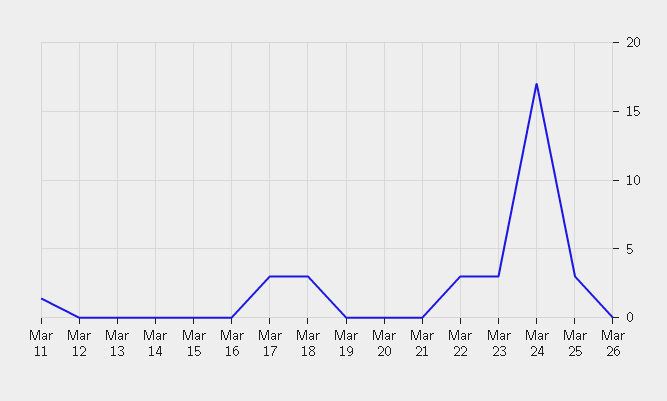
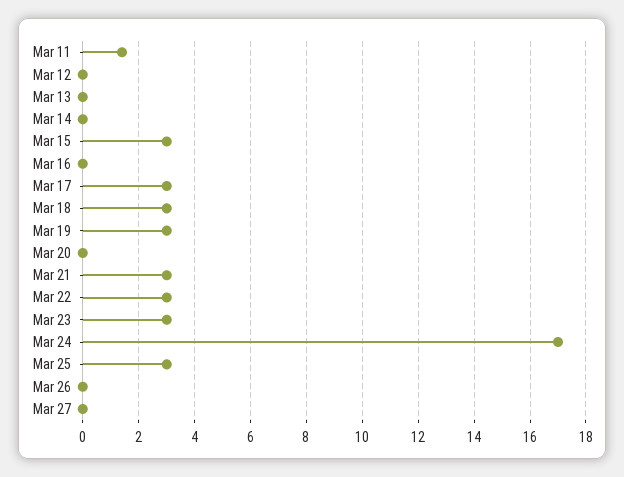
Mar 15: 0 -> 3
Mar 19: 0 -> 3
Mar 21: 0 -> 3
Mar 27: none -> 0

